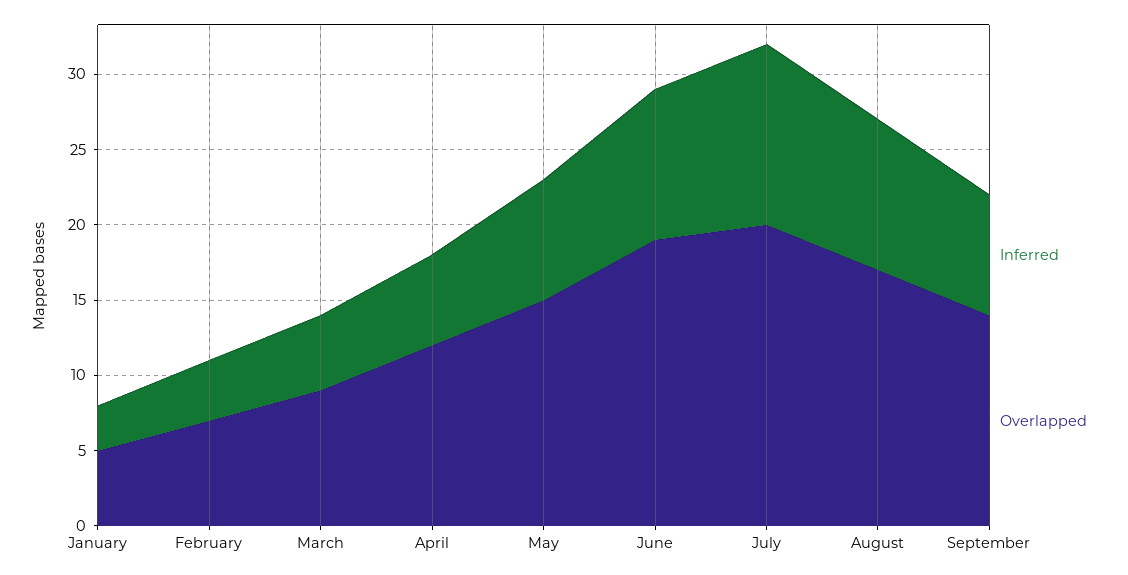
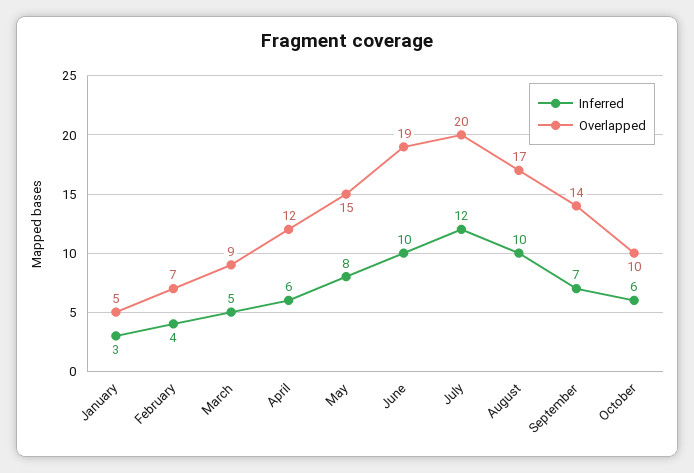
Inferred, September: 8 -> 7
Inferred, October: none -> 6
Overlapped, October: none -> 10

